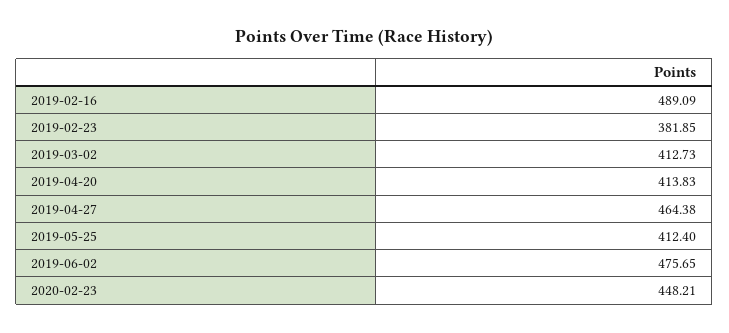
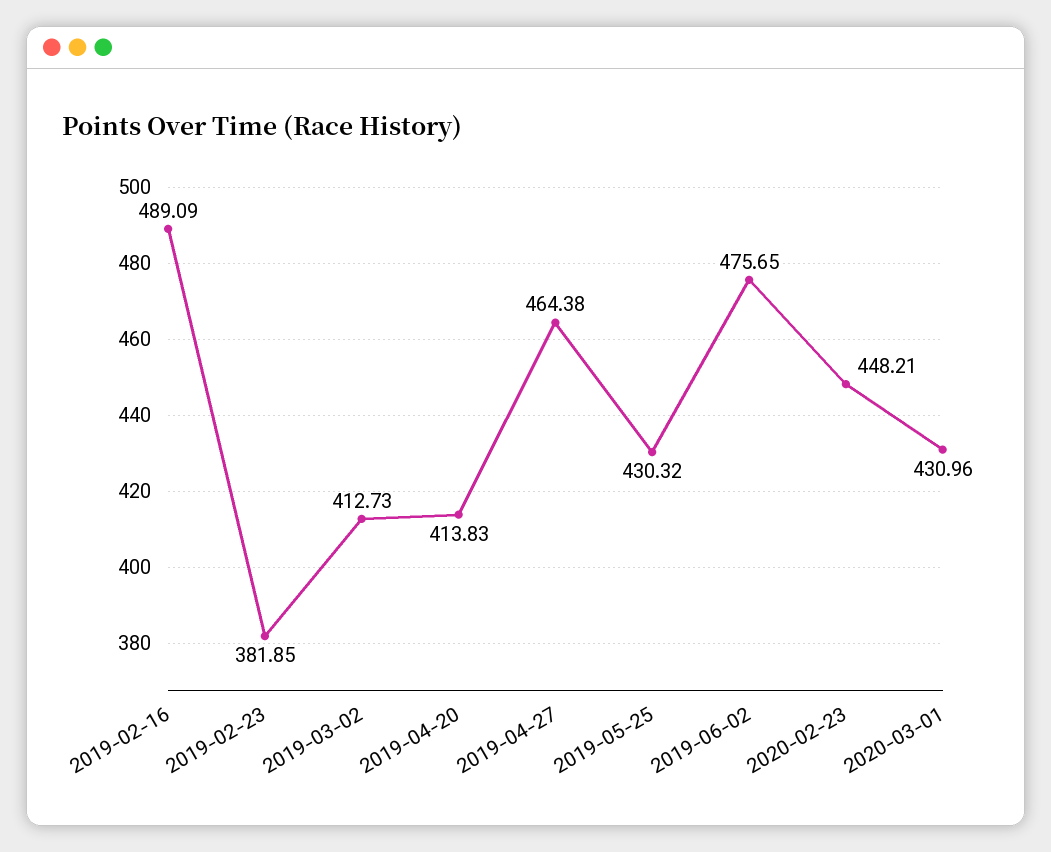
2019-05-25: 412.4 -> 430.32
2020-03-01: none -> 430.96

